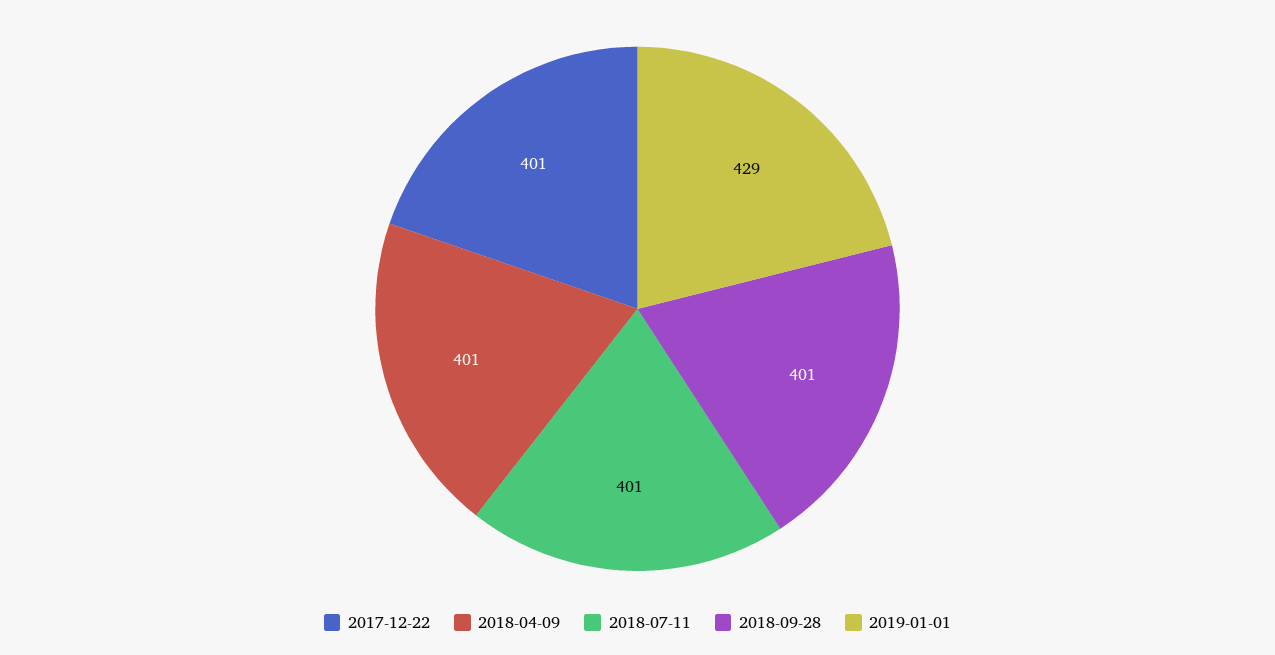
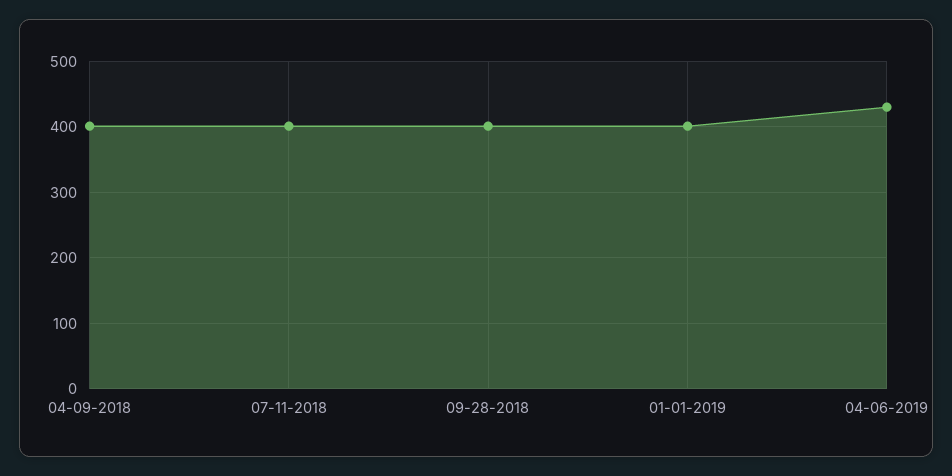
2017-12-22: 401 -> none
2019-01-01: 429 -> 400
04-06-2019: none -> 430

